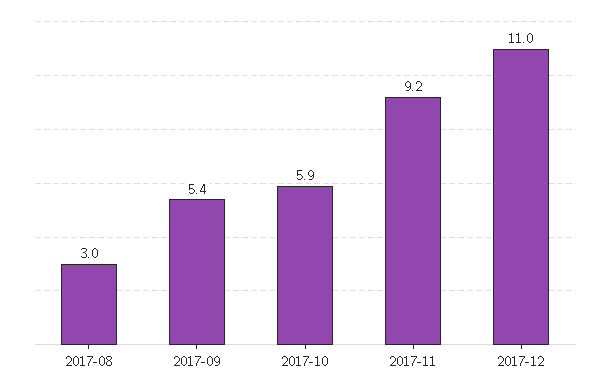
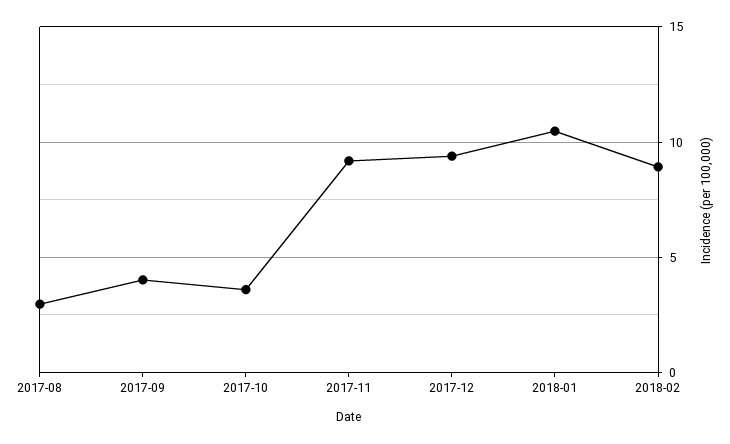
2017-09: 5.4 -> 4
2017-10: 5.9 -> 3.5
2017-12: 11 -> 9.5
2018-01: none -> 10.5
2018-02: none -> 9

